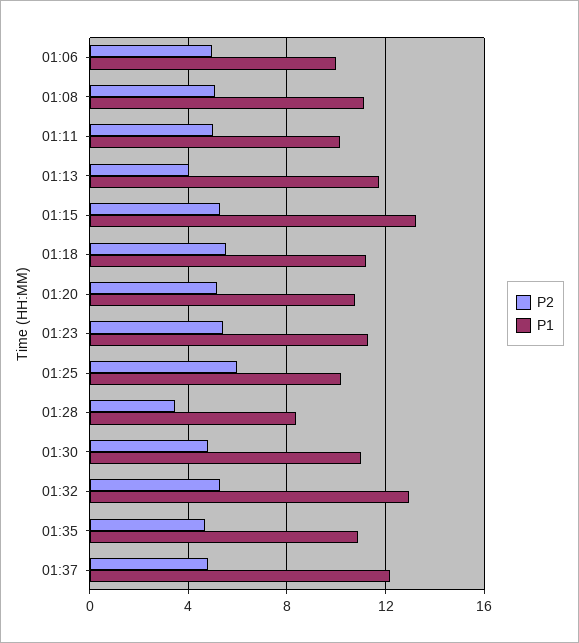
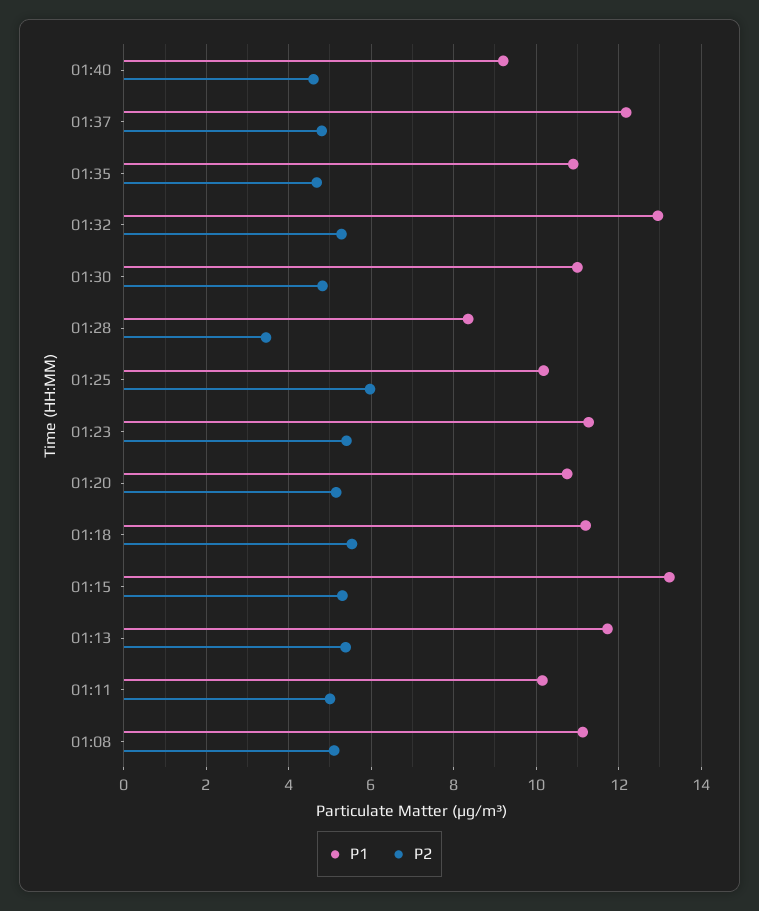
P2, 01:06: 5 -> none
P1, 01:06: 10 -> none
P2, 01:13: 4 -> 5.4
P1, 01:40: none -> 9.2
P2, 01:40: none -> 4.6

